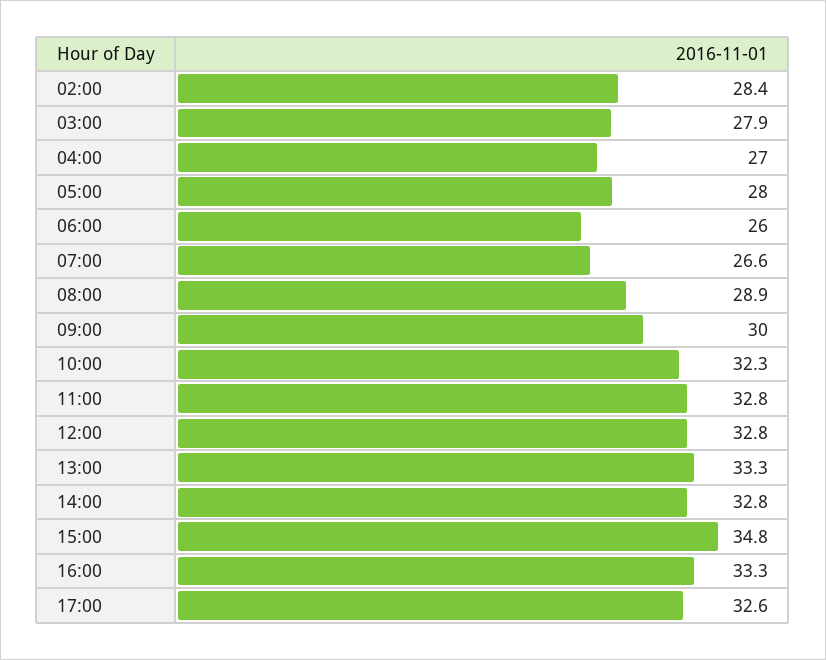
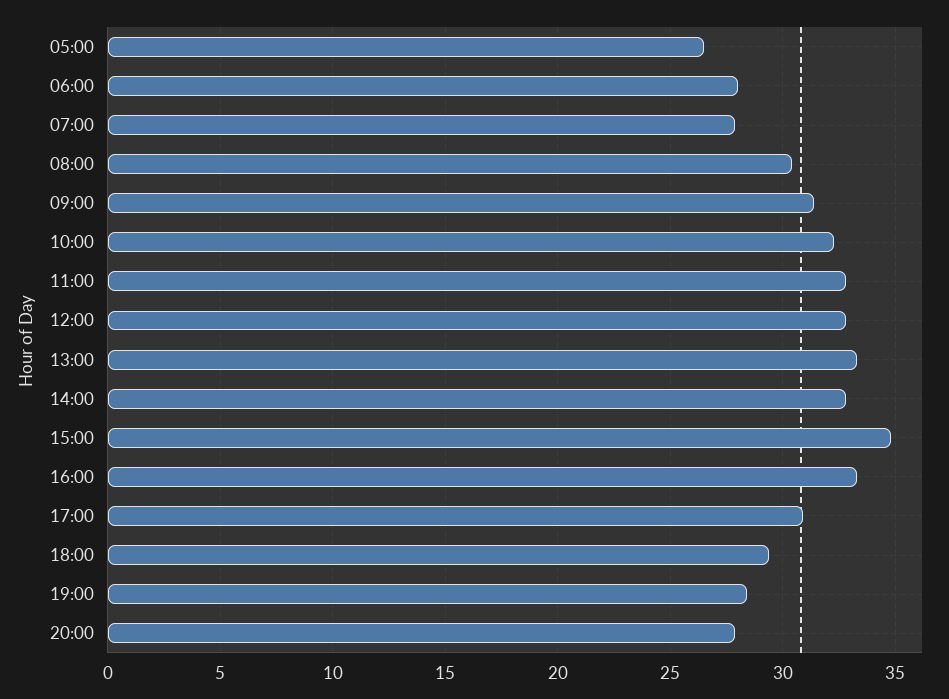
02:00: 28.4 -> none
03:00: 27.9 -> none
04:00: 27 -> none
05:00: 28 -> 26.5
06:00: 26 -> 28
07:00: 26.6 -> 28
08:00: 28.9 -> 30.5
09:00: 30 -> 31.5
17:00: 32.6 -> 31
18:00: none -> 29.5
19:00: none -> 28.5
20:00: none -> 28

